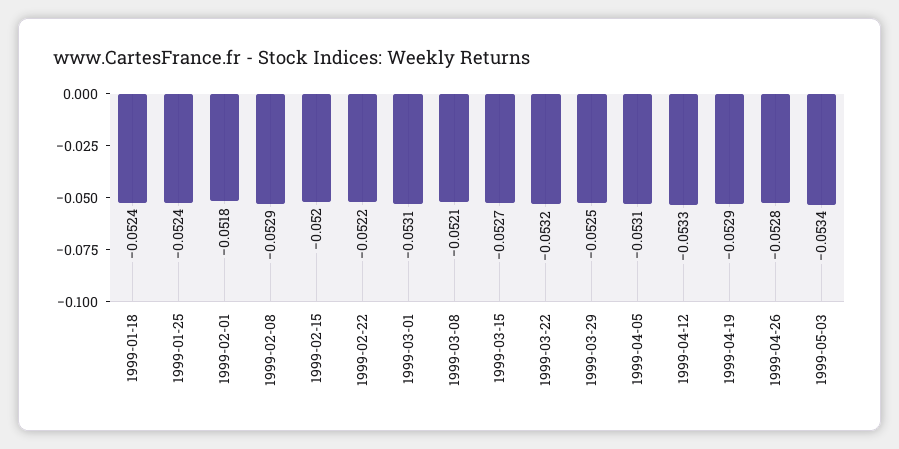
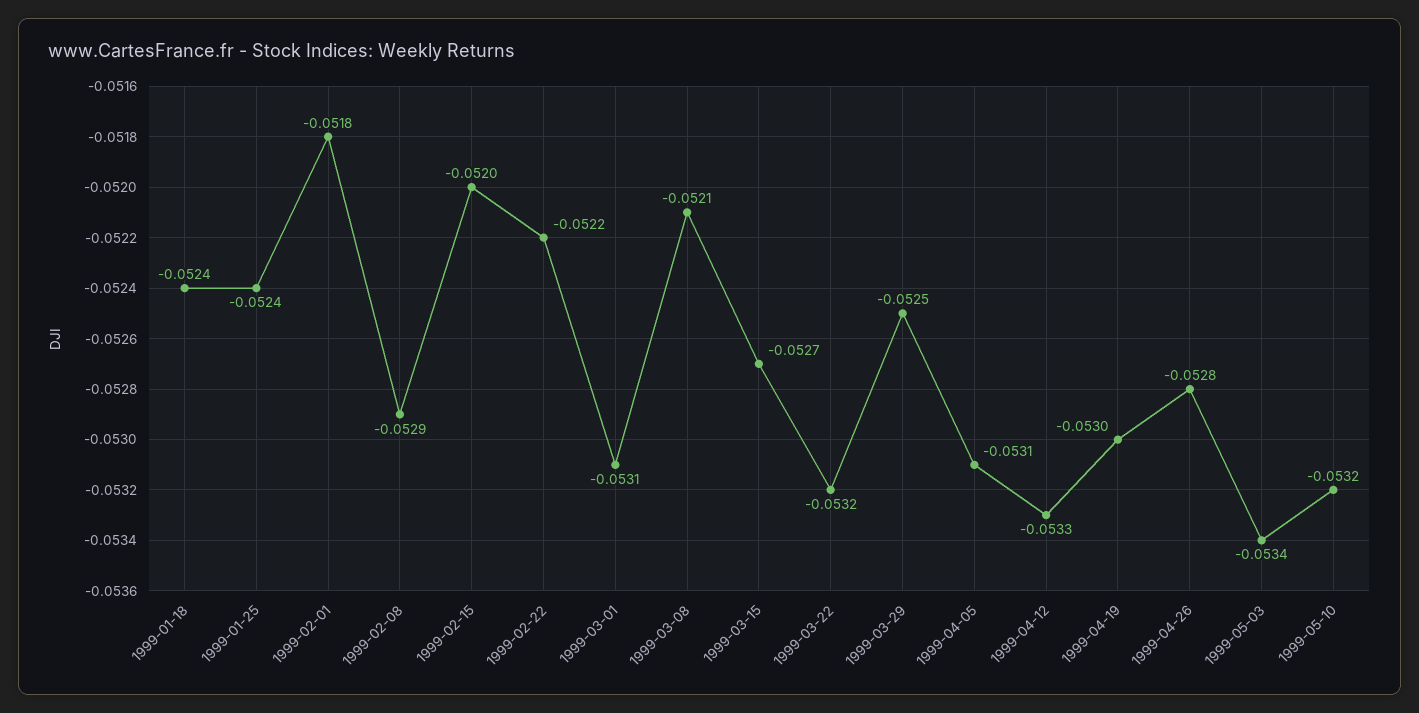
1999-04-19: -0.0529 -> -0.053
1999-05-10: none -> -0.0532

